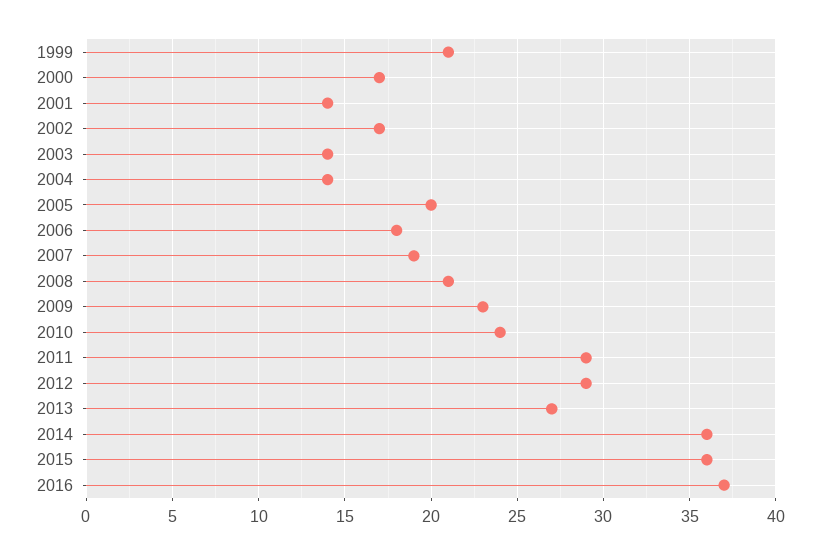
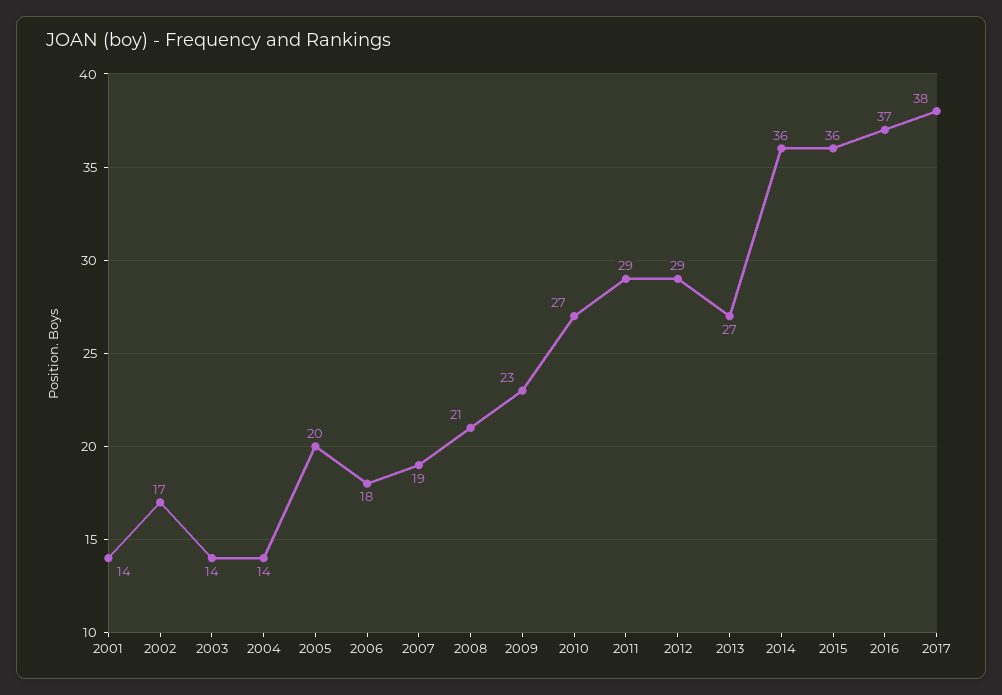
1999: 21 -> none
2000: 17 -> none
2010: 24 -> 27
2017: none -> 38

